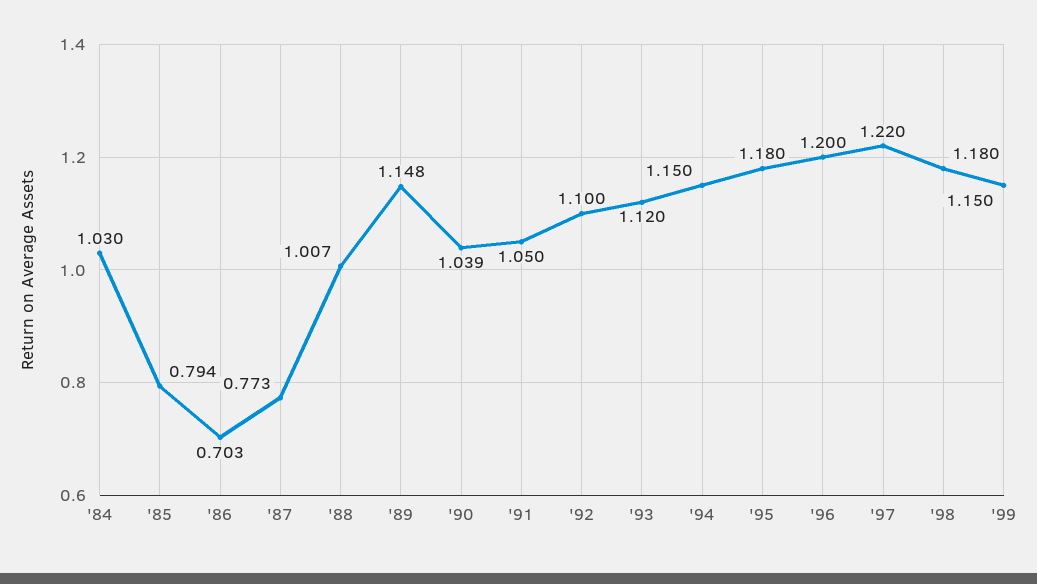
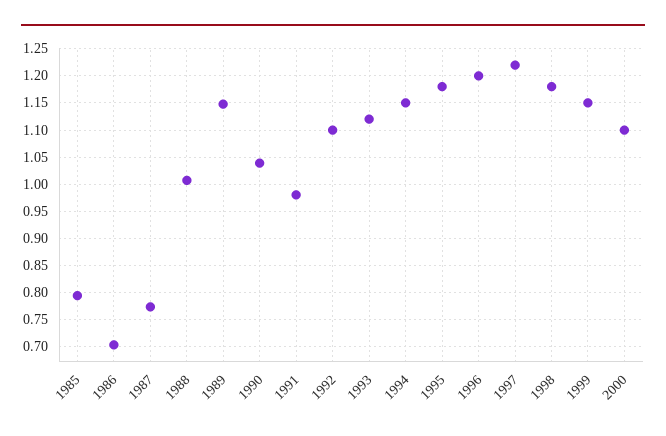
'84: 1.03 -> none
'91: 1.05 -> 0.975
2000: none -> 1.1

